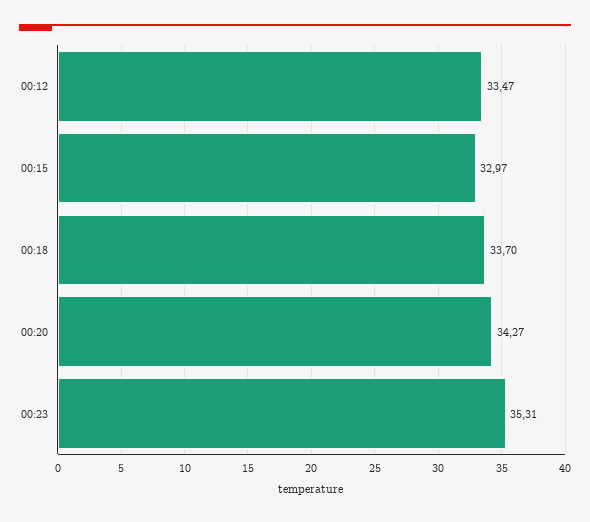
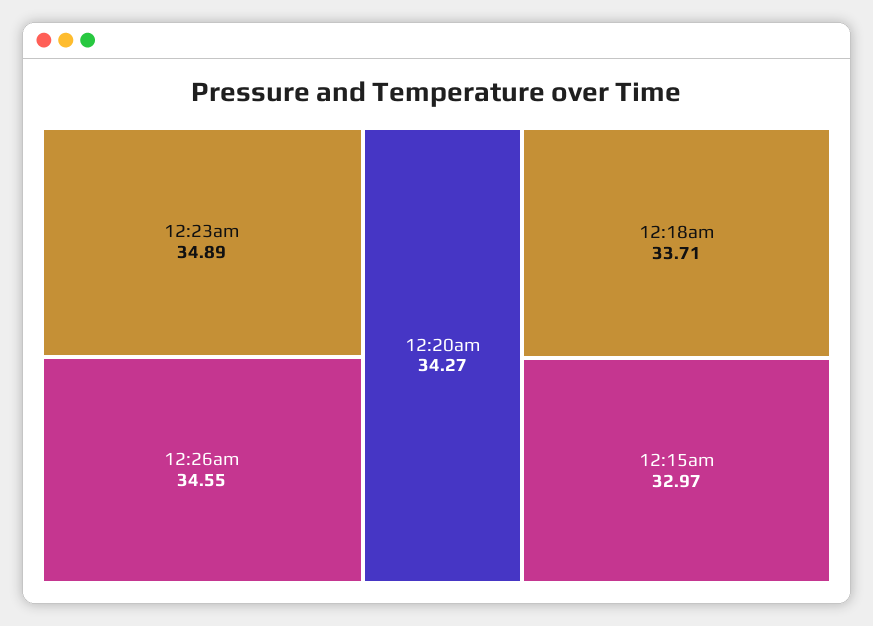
00:12: 33.47 -> none
00:18: 33.7 -> 33.71
00:23: 35.31 -> 34.89
12:26am: none -> 34.55

